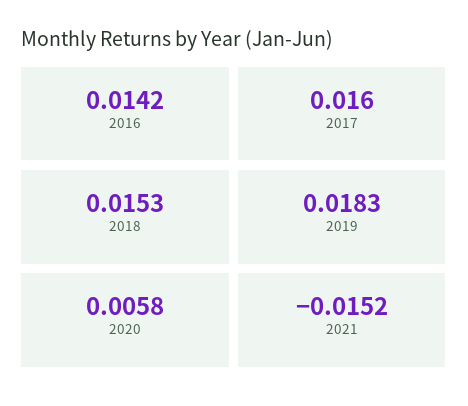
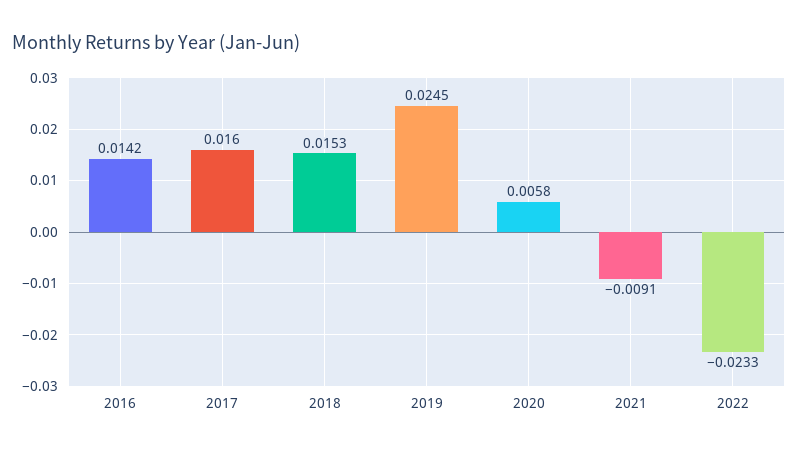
2019: 0.0183 -> 0.0245
2021: -0.0152 -> -0.0091
2022: none -> -0.0233

